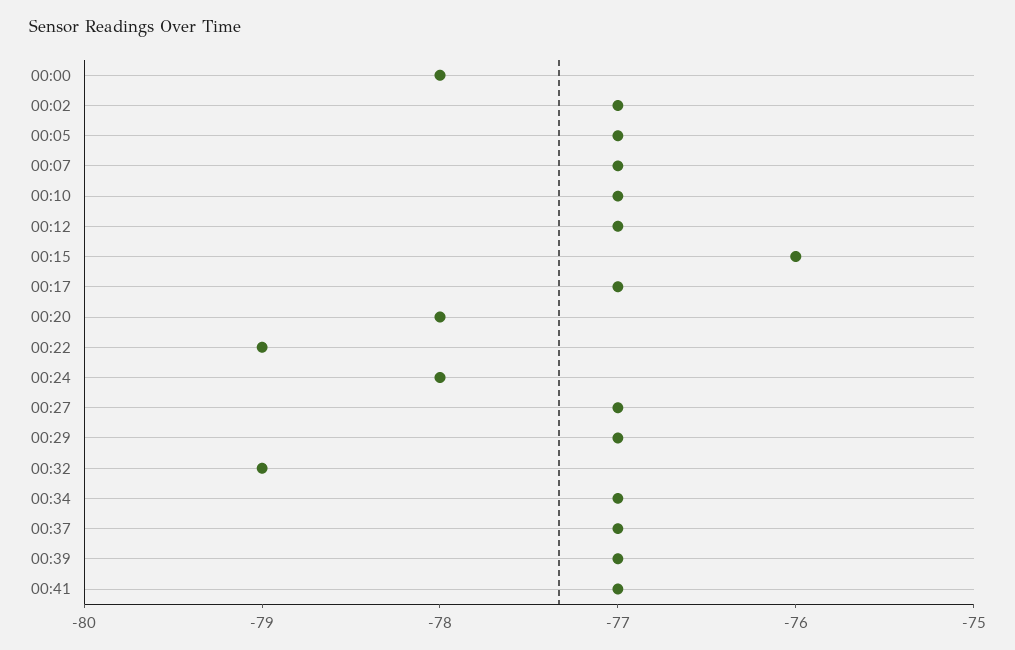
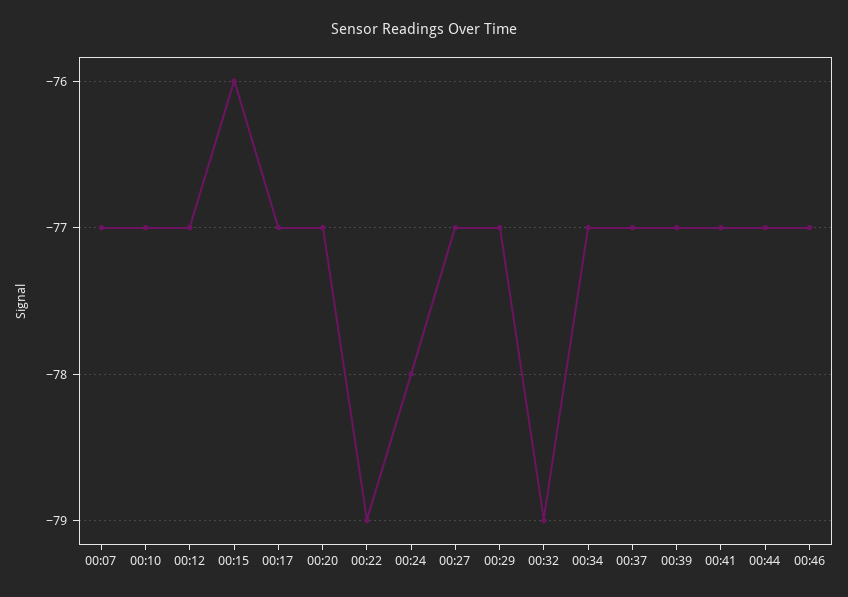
00:00: -78 -> none
00:02: -77 -> none
00:05: -77 -> none
00:20: -78 -> -77
00:44: none -> -77
00:46: none -> -77

